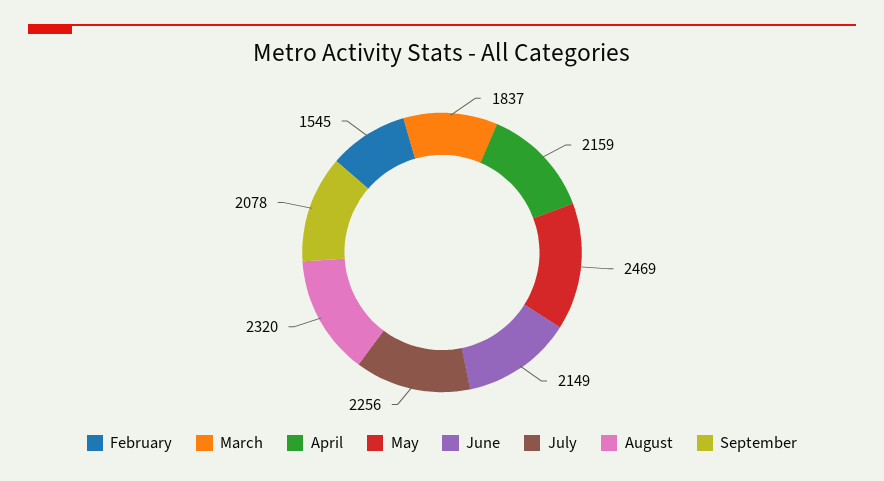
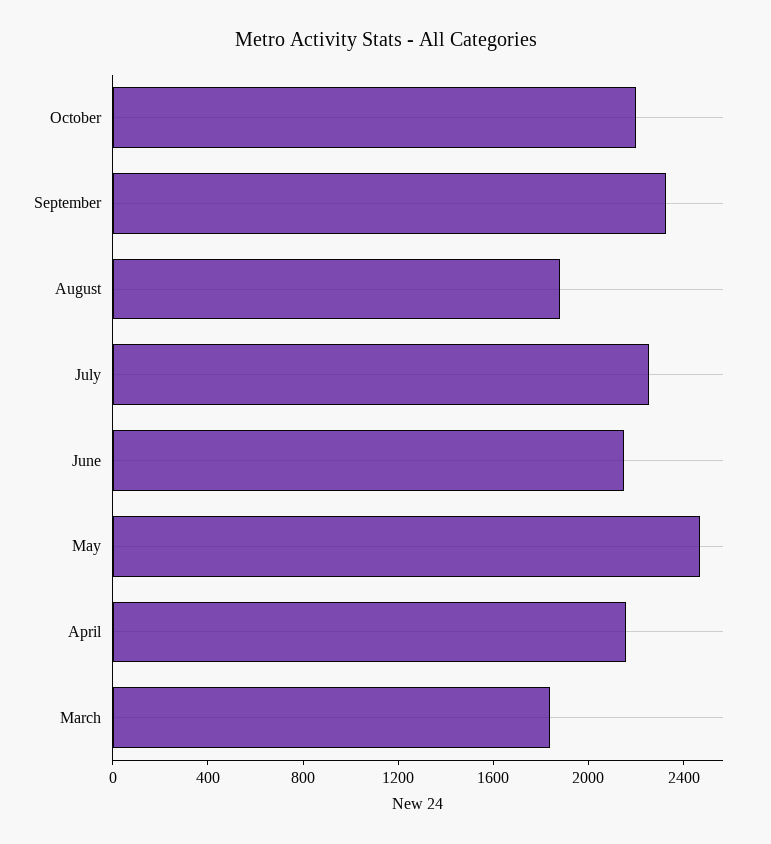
February: 1545 -> none
August: 2320 -> 1900
September: 2078 -> 2300
October: none -> 2200

